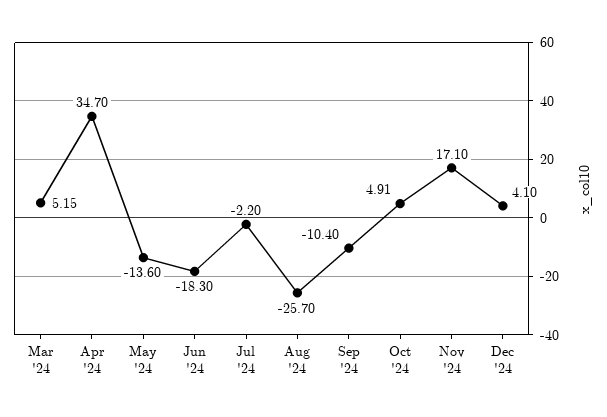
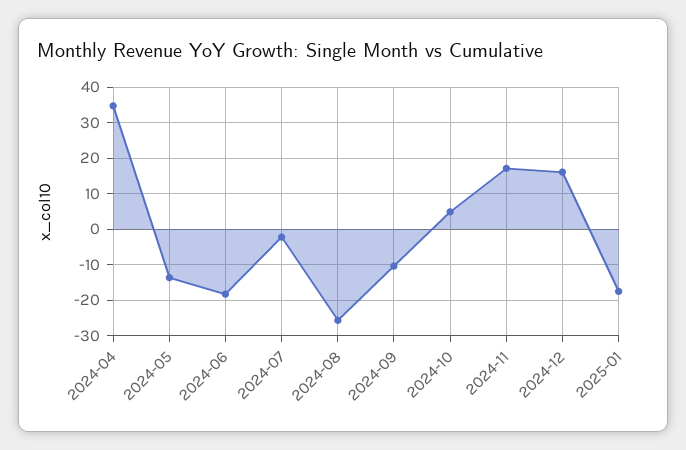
Mar '24: 5.15 -> none
Dec '24: 4.1 -> 16
2025-01: none -> -18

